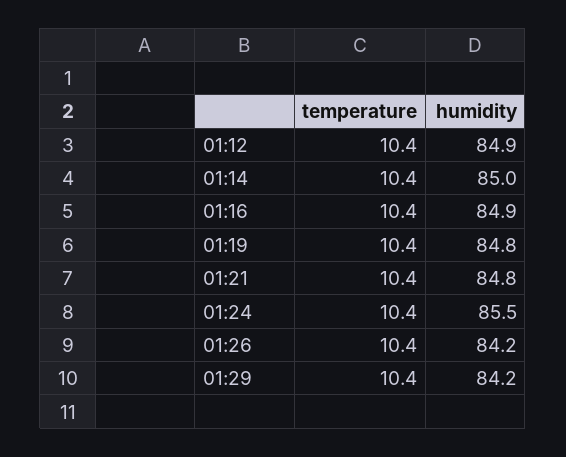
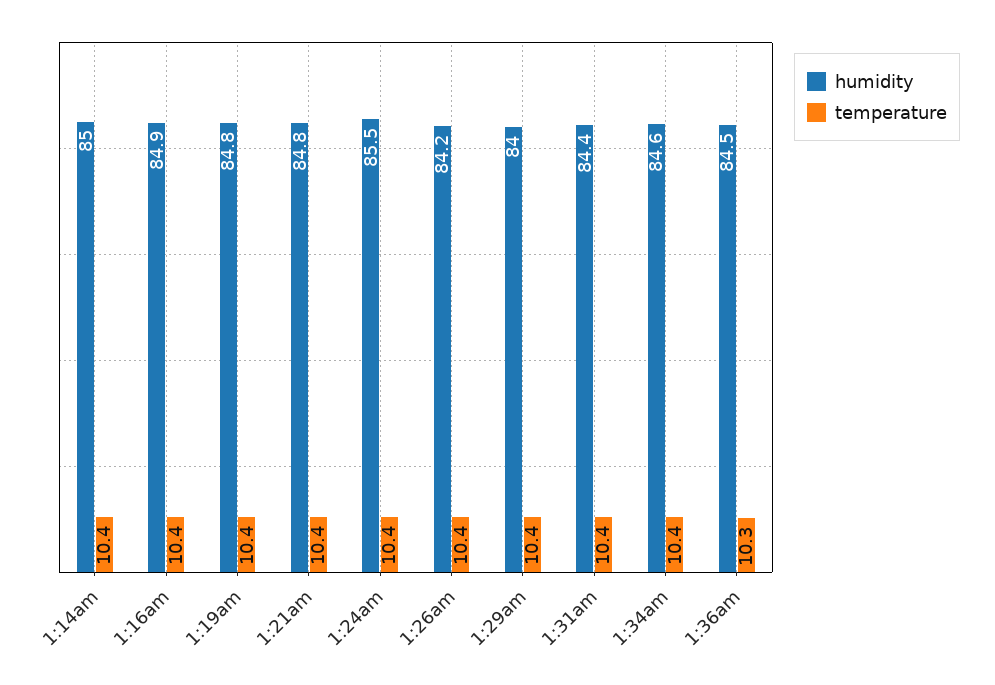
temperature, 01:12: 10.4 -> none
humidity, 01:12: 84.9 -> none
humidity, 01:29: 84.2 -> 84
humidity, 1:31am: none -> 84.4
temperature, 1:31am: none -> 10.4
humidity, 1:34am: none -> 84.6
temperature, 1:34am: none -> 10.4
humidity, 1:36am: none -> 84.5
temperature, 1:36am: none -> 10.3

